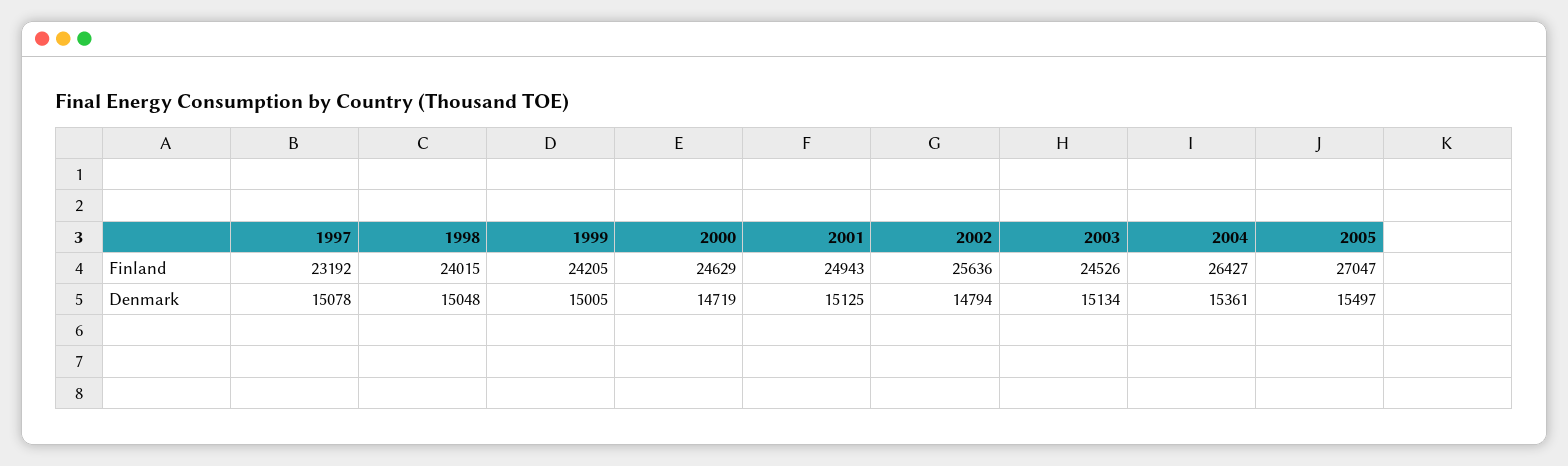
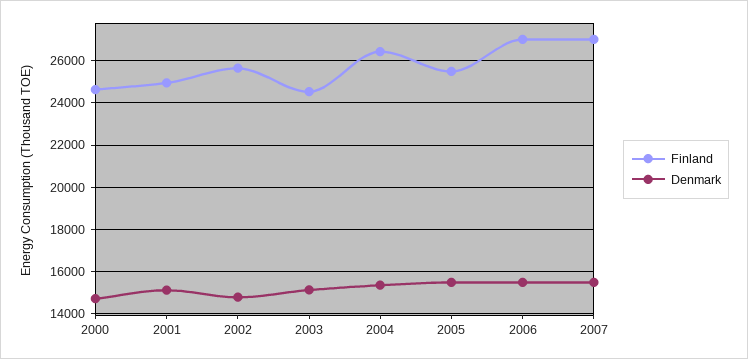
Finland, 1997: 23192 -> none
Finland, 1998: 24015 -> none
Finland, 1999: 24205 -> none
Finland, 2005: 27047 -> 25500
Denmark, 1997: 15078 -> none
Denmark, 1998: 15048 -> none
Denmark, 1999: 15005 -> none
Finland, 2006: none -> 27000
Denmark, 2006: none -> 15500
Finland, 2007: none -> 27000
Denmark, 2007: none -> 15500

